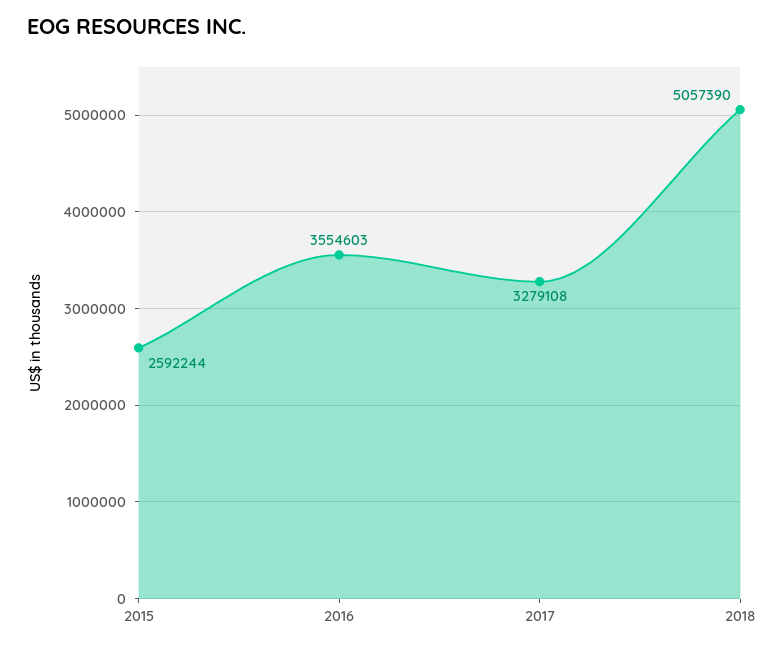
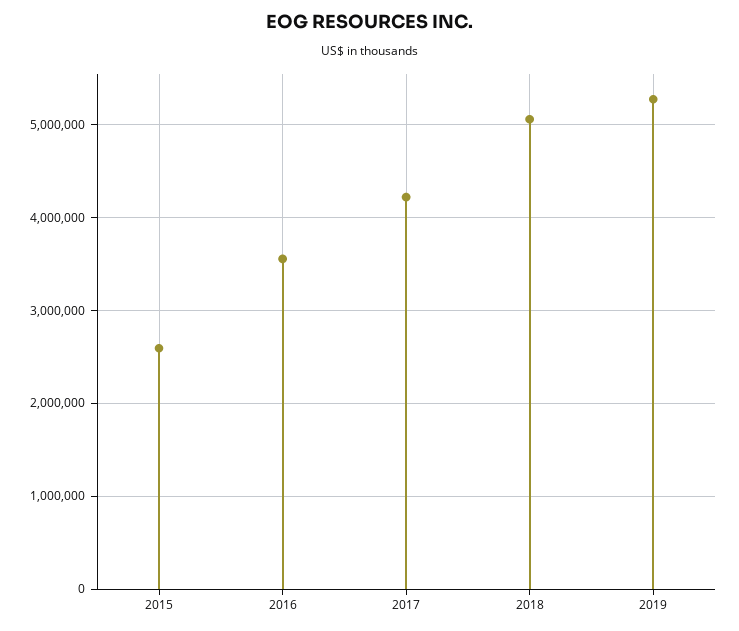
2017: 3279108 -> 4200000
2019: none -> 5300000

